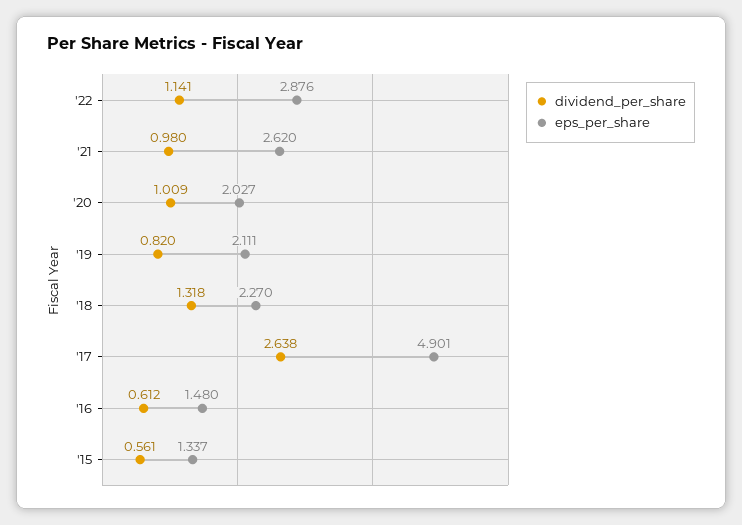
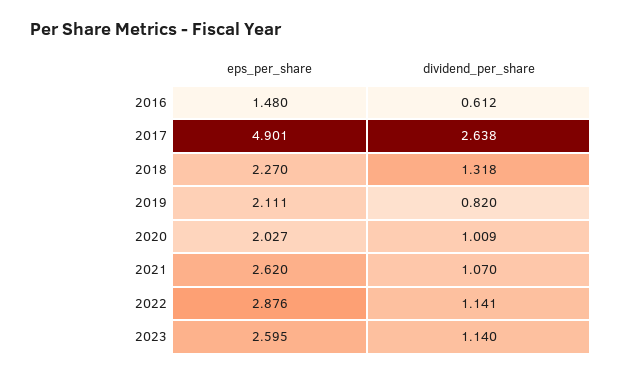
dividend_per_share, '21: 0.98 -> 1.07
dividend_per_share, '15: 0.561 -> none
eps_per_share, '15: 1.337 -> none
eps_per_share, 2023: none -> 2.595
dividend_per_share, 2023: none -> 1.14

